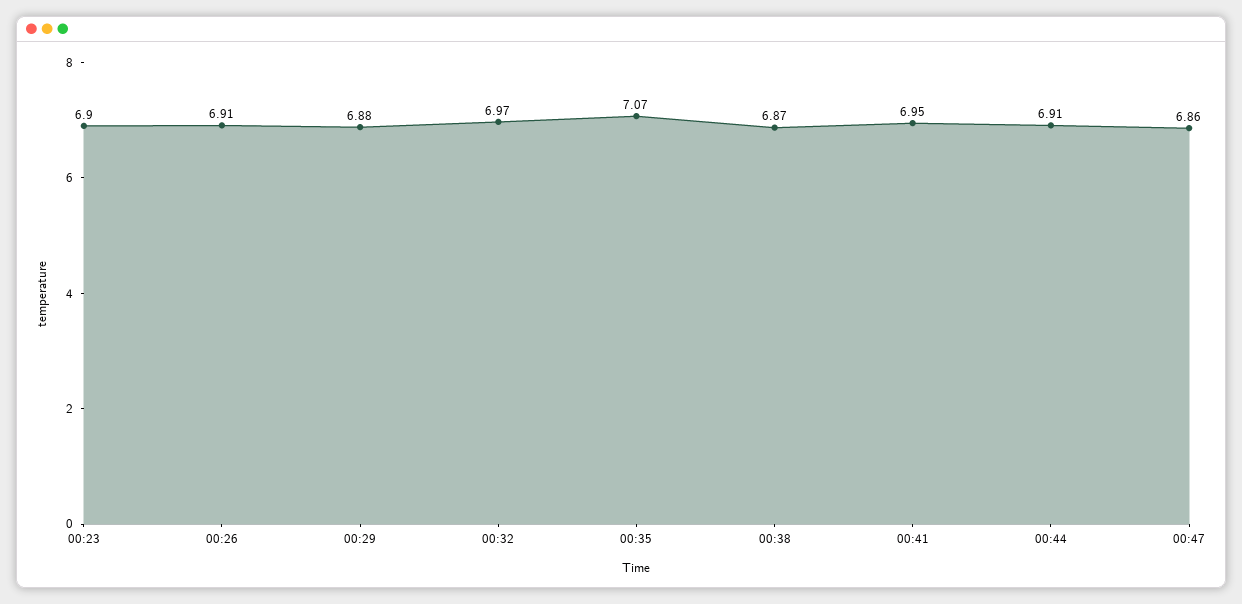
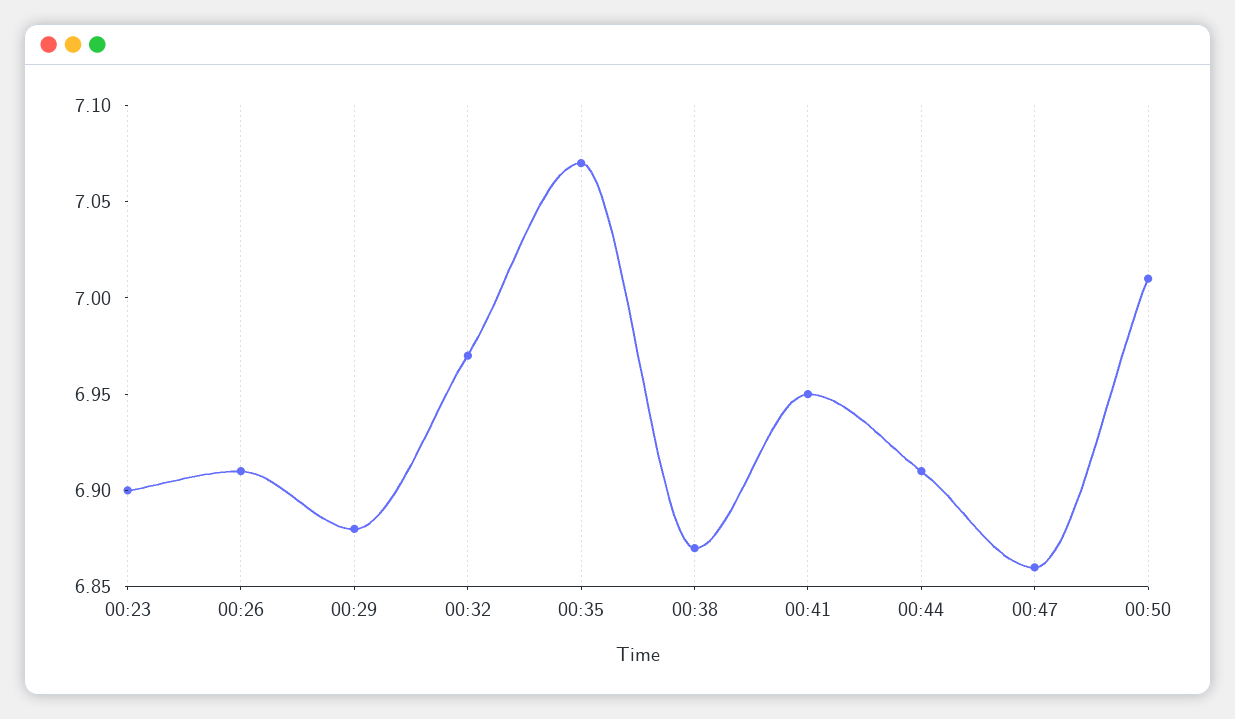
00:50: none -> 7.01

